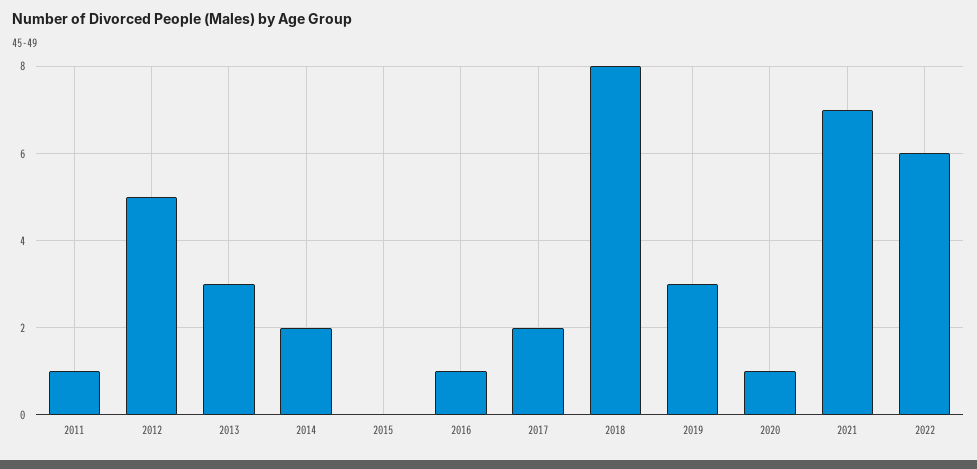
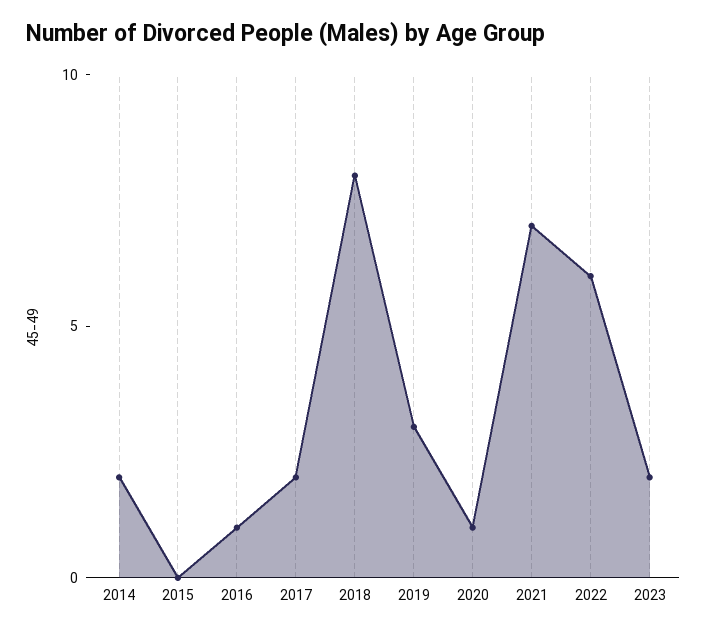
2011: 1 -> none
2012: 5 -> none
2013: 3 -> none
2023: none -> 2

